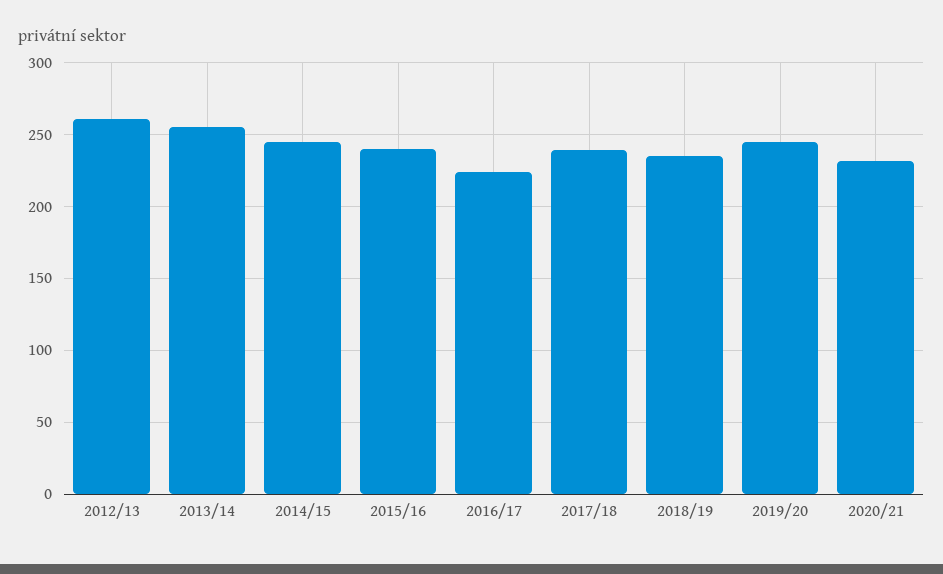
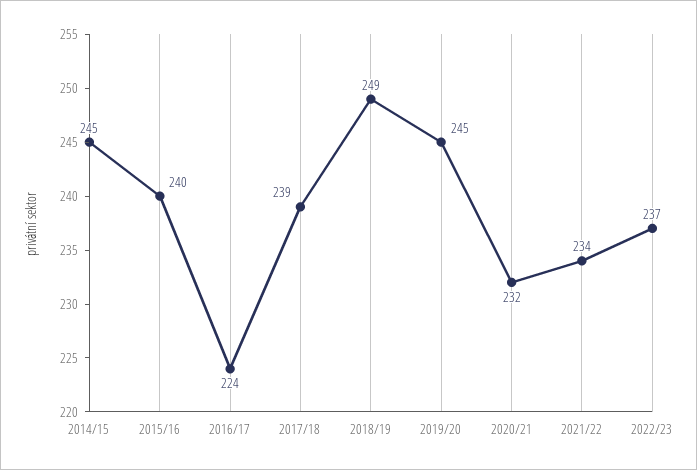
2012/13: 260 -> none
2013/14: 255 -> none
2018/19: 235 -> 249
2021/22: none -> 234
2022/23: none -> 237

